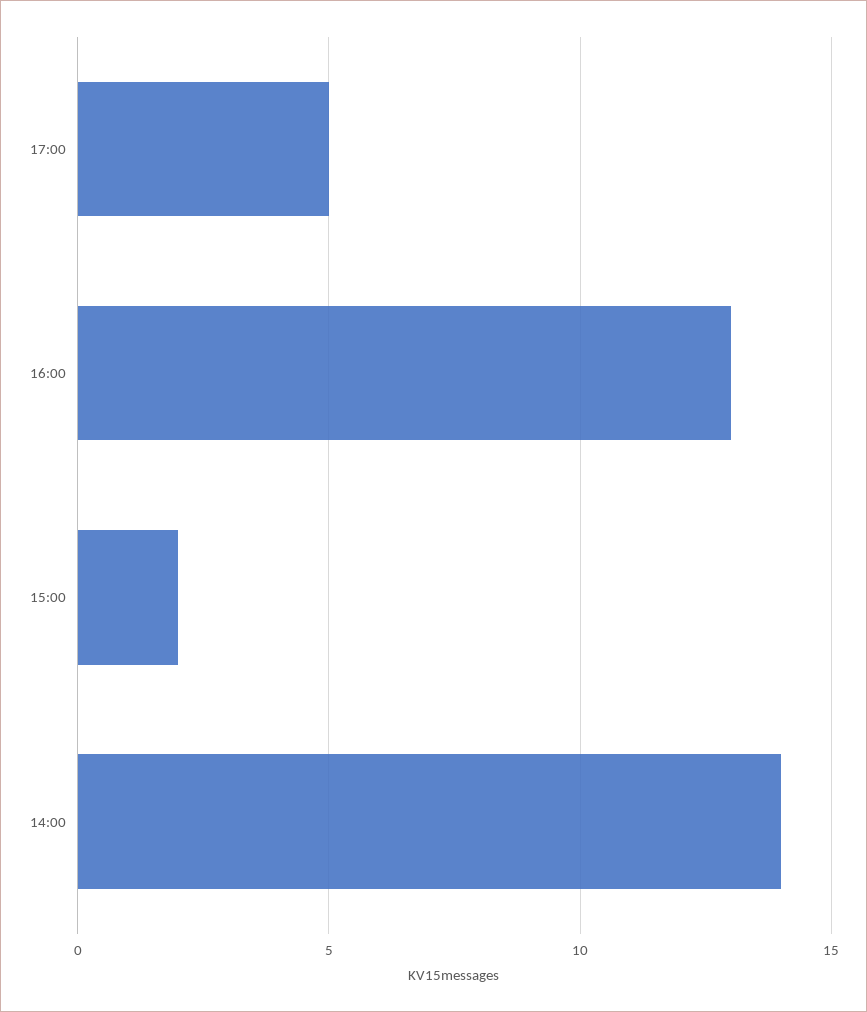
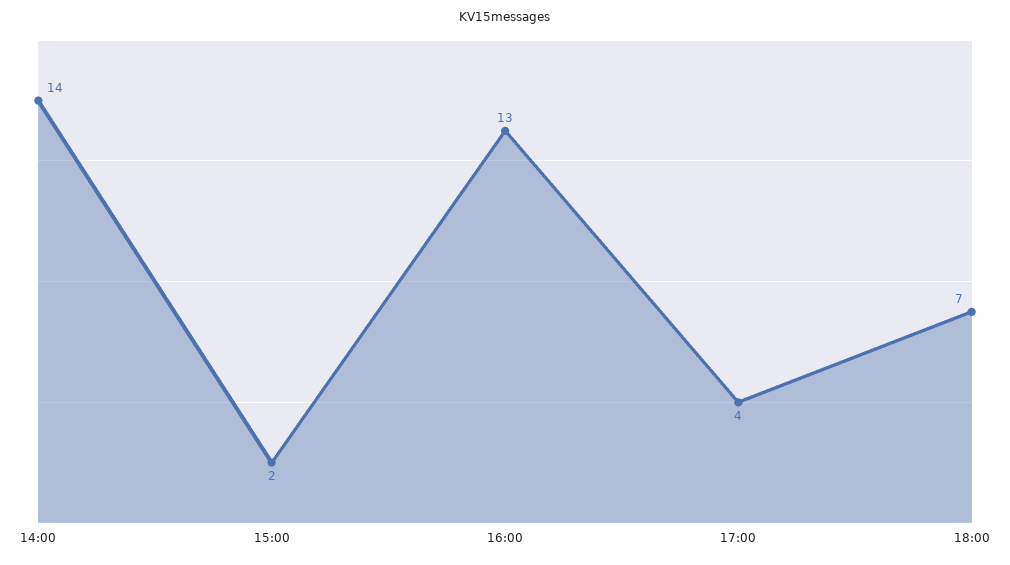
17:00: 5 -> 4
18:00: none -> 7

